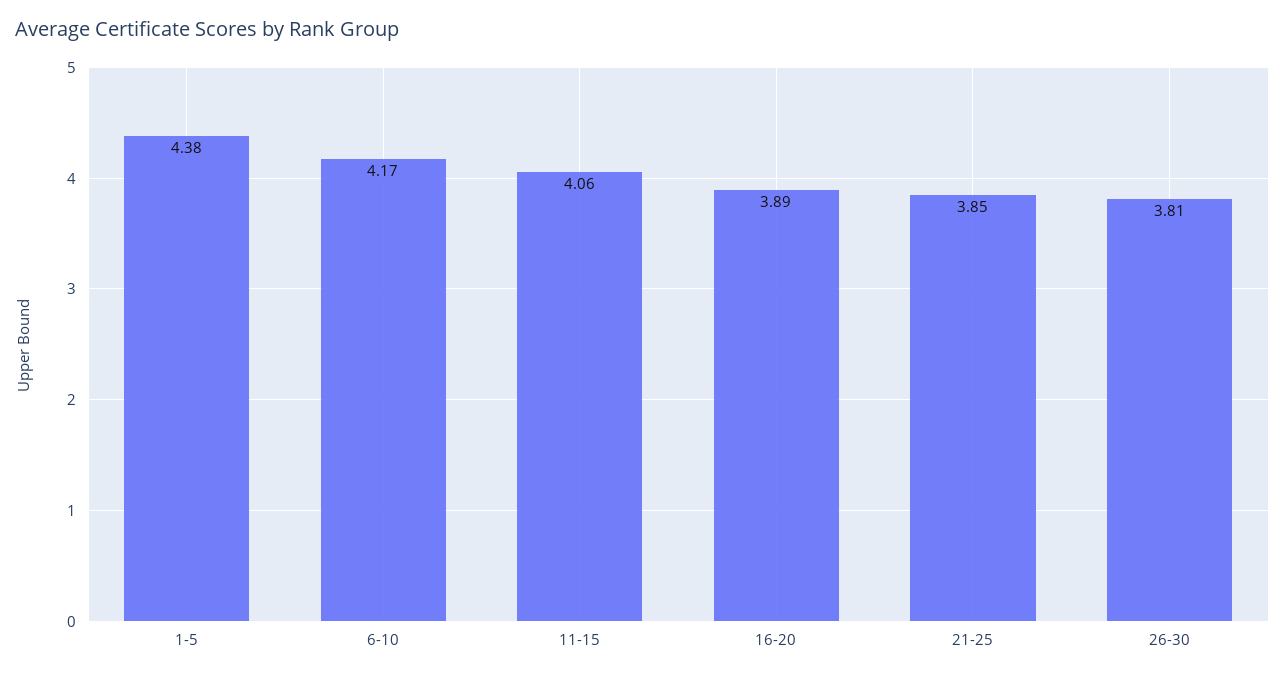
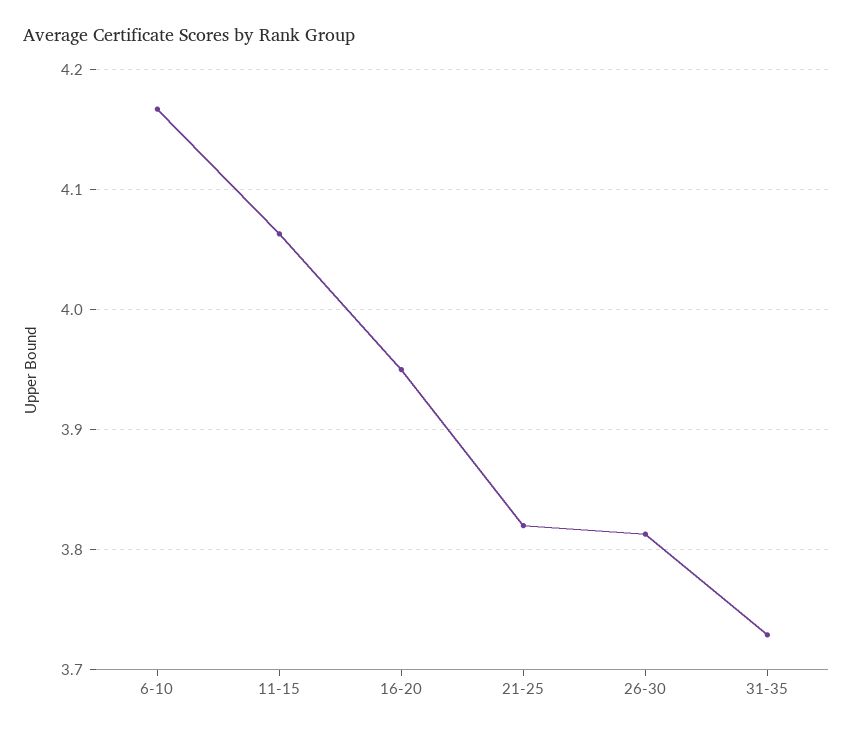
1-5: 4.38 -> none
16-20: 3.89 -> 3.95
21-25: 3.85 -> 3.82
31-35: none -> 3.73

